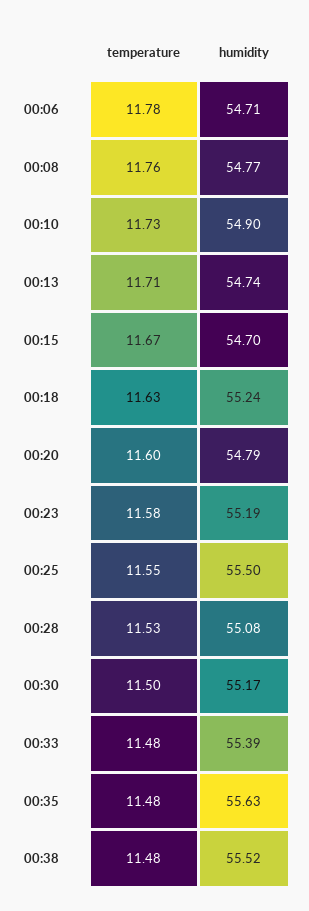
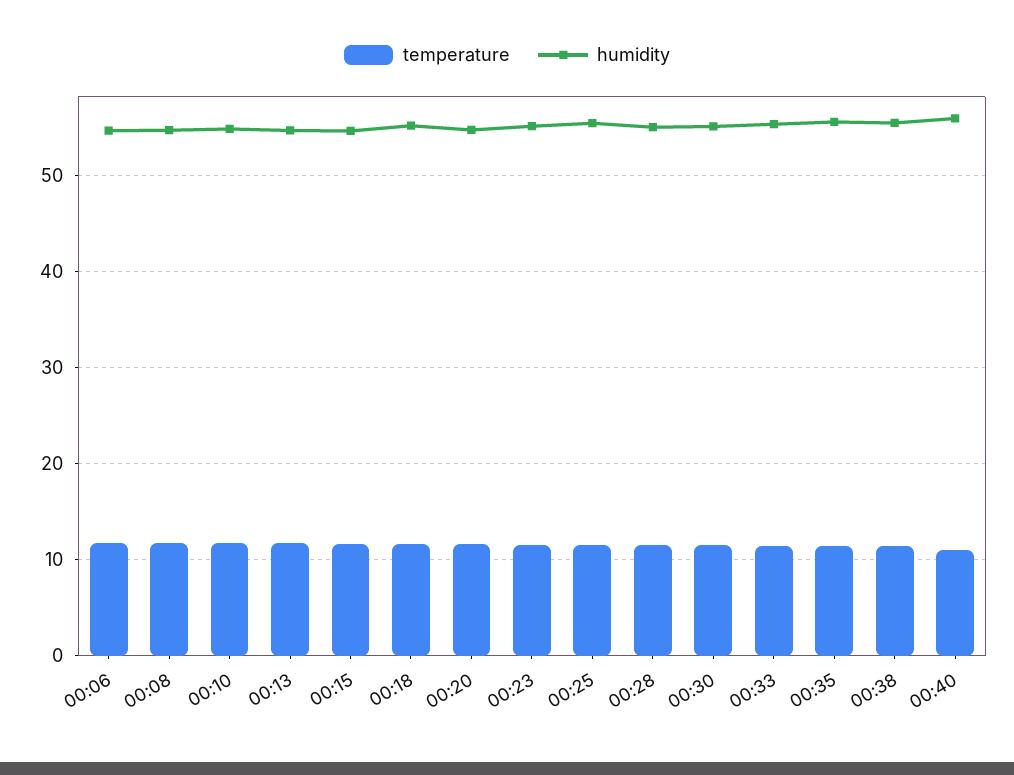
temperature, 00:40: none -> 11
humidity, 00:40: none -> 56

